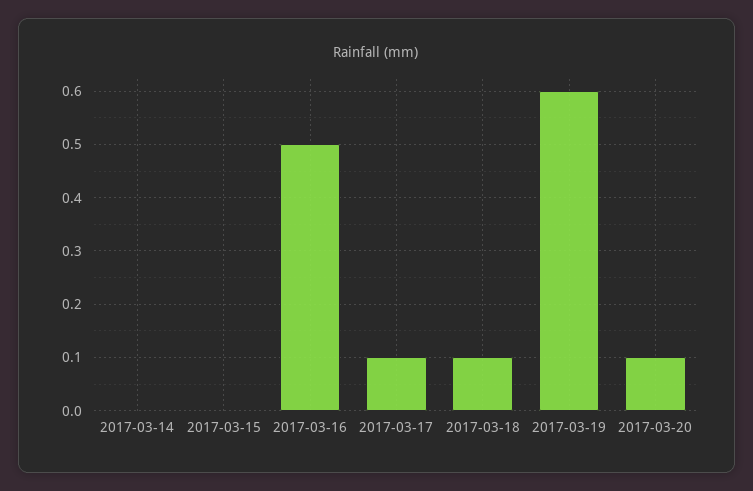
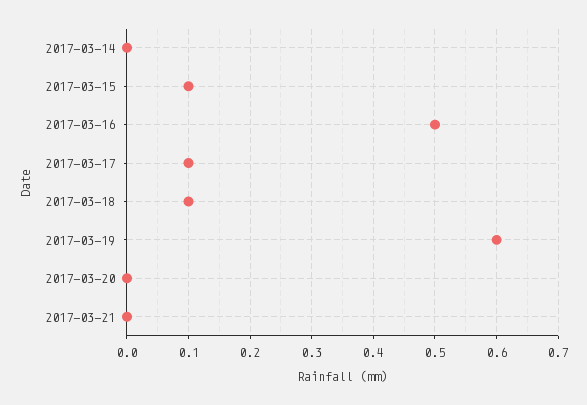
2017-03-15: 0 -> 0.1
2017-03-20: 0.1 -> 0
2017-03-21: none -> 0

